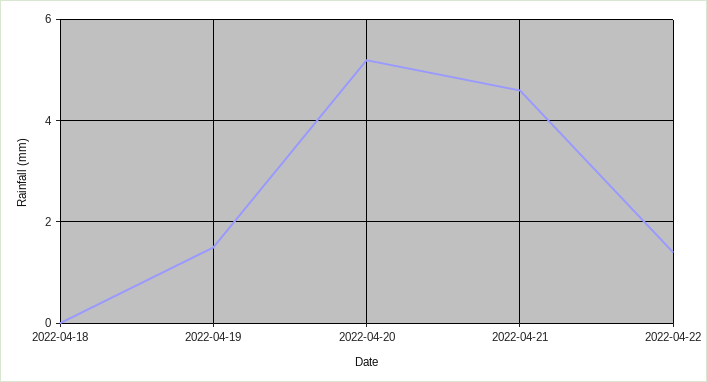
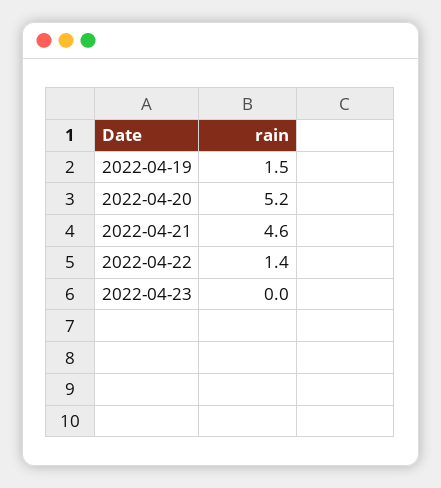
2022-04-18: 0 -> none
2022-04-23: none -> 0

